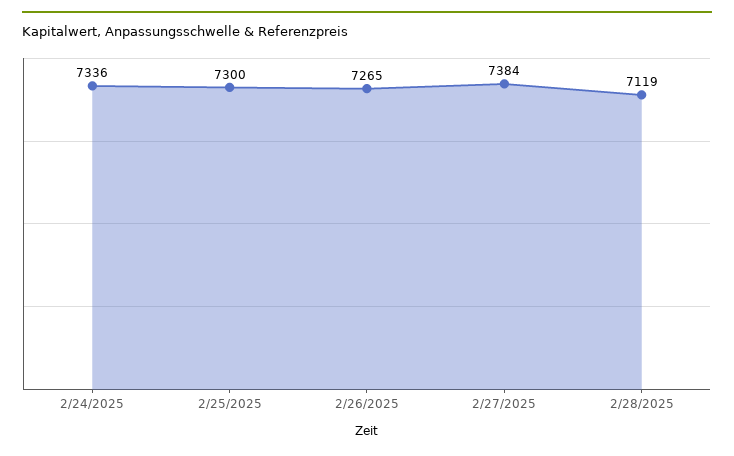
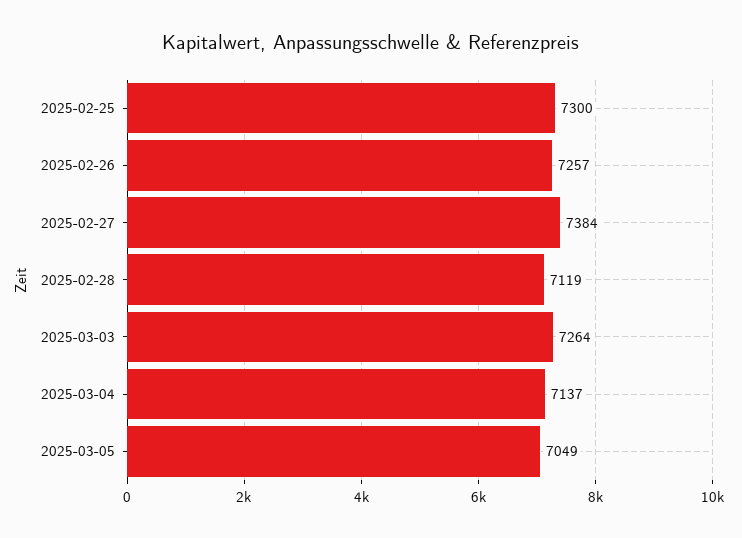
2/24/2025: 7336 -> none
2/26/2025: 7265 -> 7257
2025-03-03: none -> 7264
2025-03-04: none -> 7137
2025-03-05: none -> 7049

